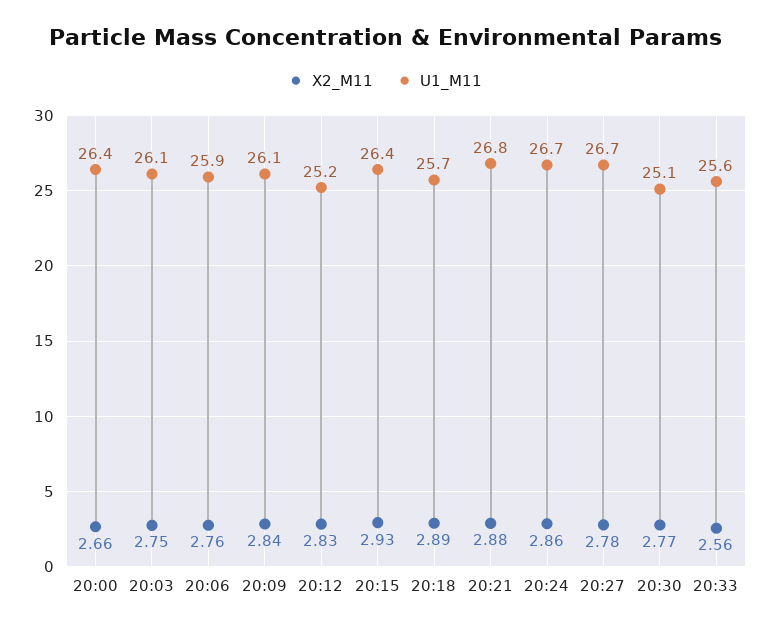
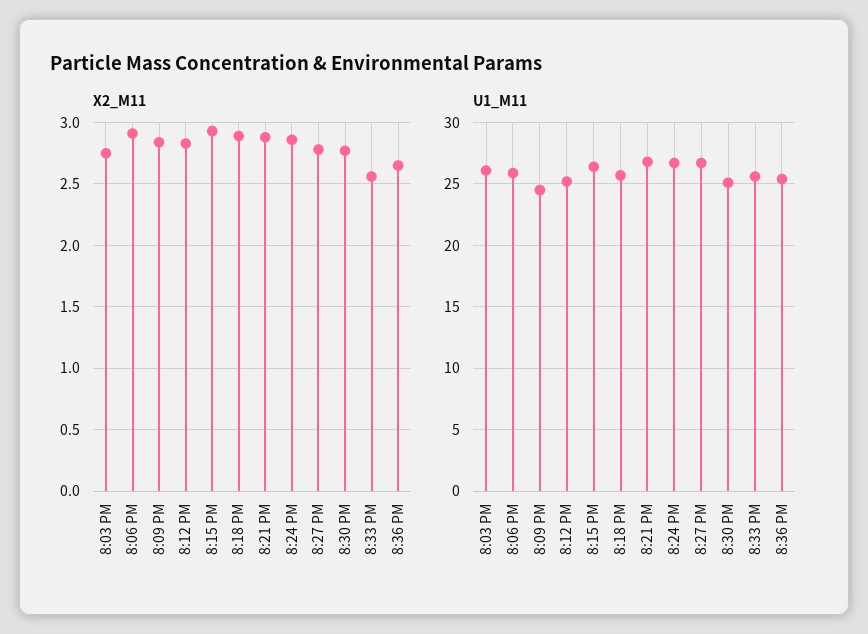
X2_M11, 20:00: 2.66 -> none
U1_M11, 20:00: 26.4 -> none
X2_M11, 20:06: 2.76 -> 2.9
U1_M11, 20:09: 26.1 -> 24.5
X2_M11, 8:36 PM: none -> 2.65
U1_M11, 8:36 PM: none -> 25.5

